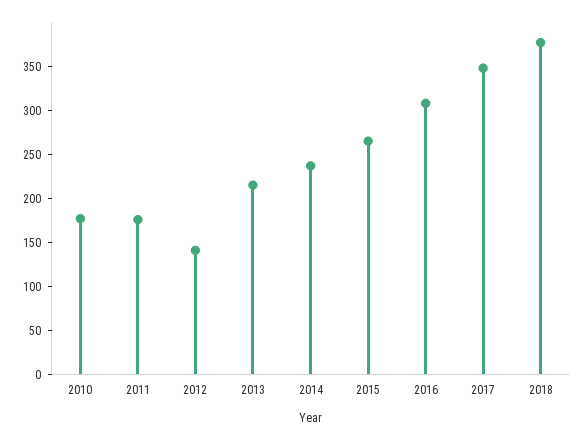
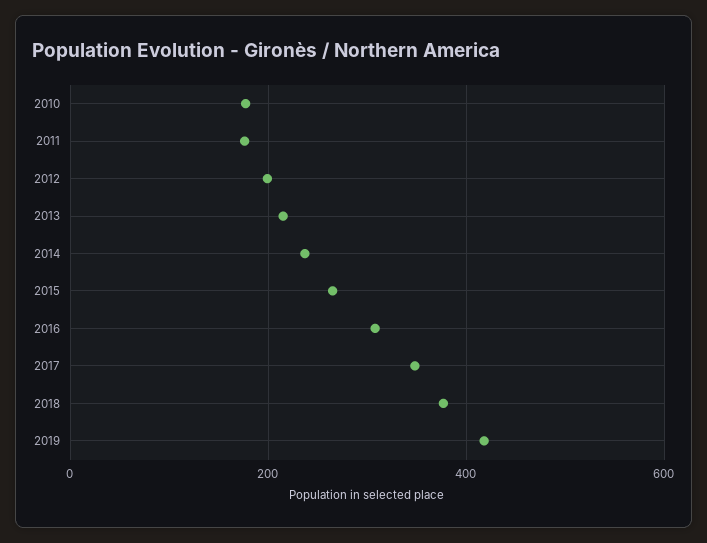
2012: 140 -> 200
2019: none -> 420

